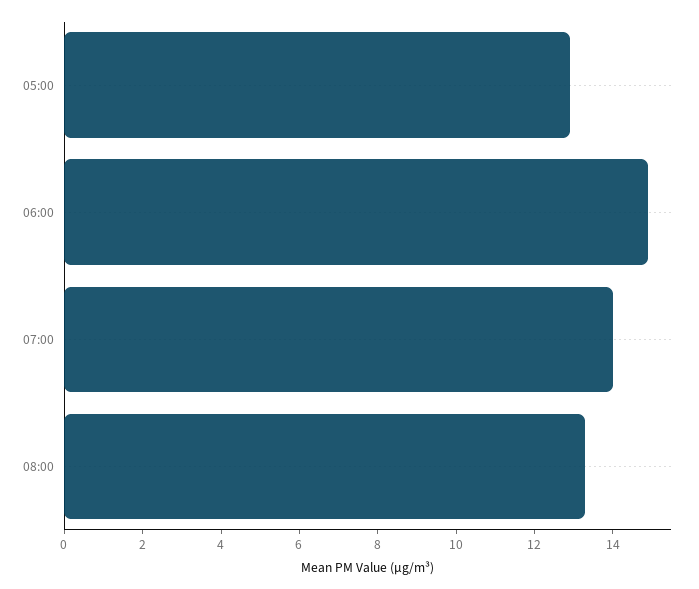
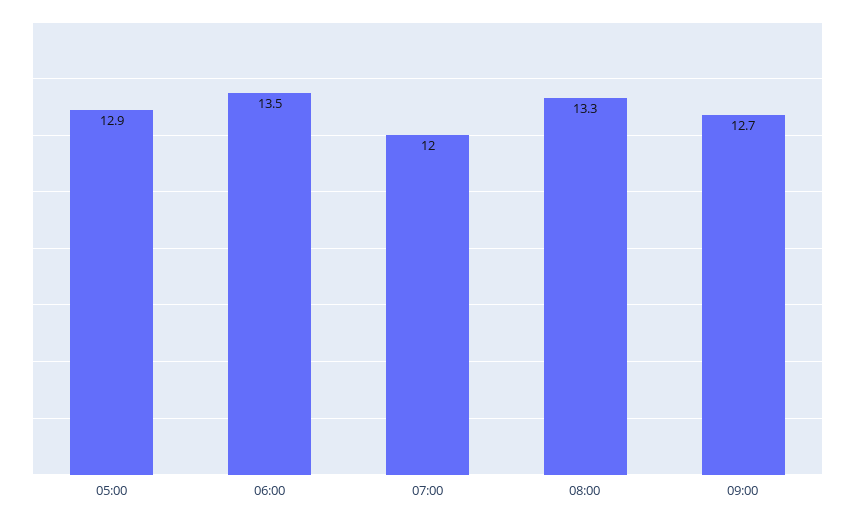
06:00: 15 -> 13.5
07:00: 14 -> 12
09:00: none -> 12.7

